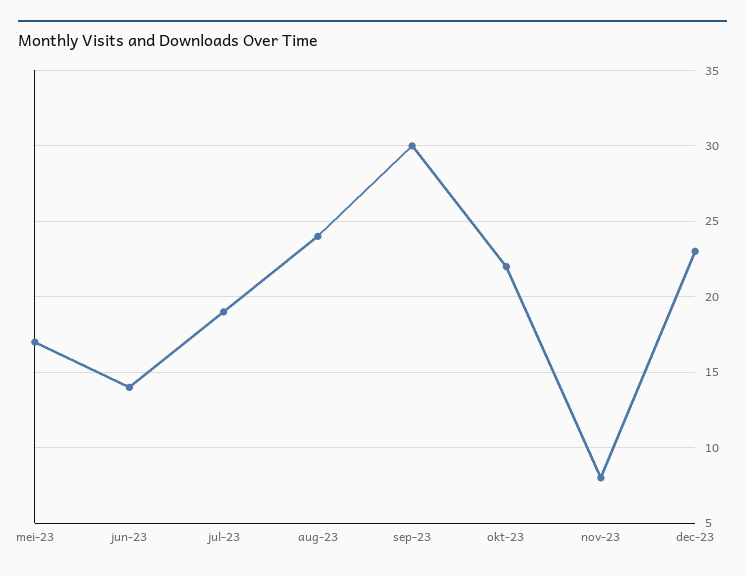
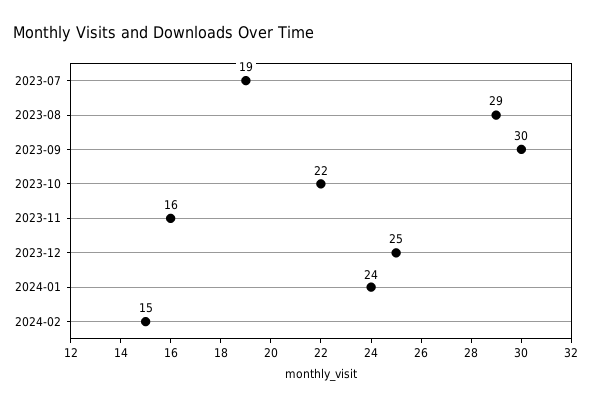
mei-23: 17 -> none
jun-23: 14 -> none
aug-23: 24 -> 29
nov-23: 8 -> 16
dec-23: 23 -> 25
2024-01: none -> 24
2024-02: none -> 15

